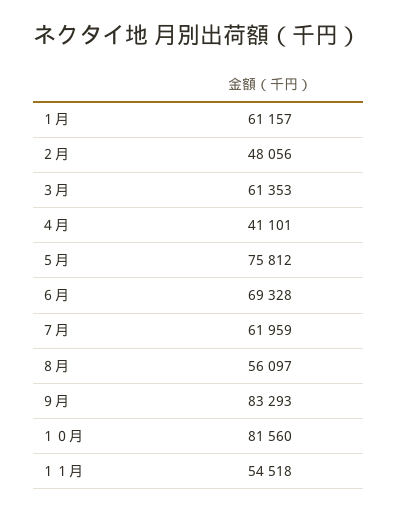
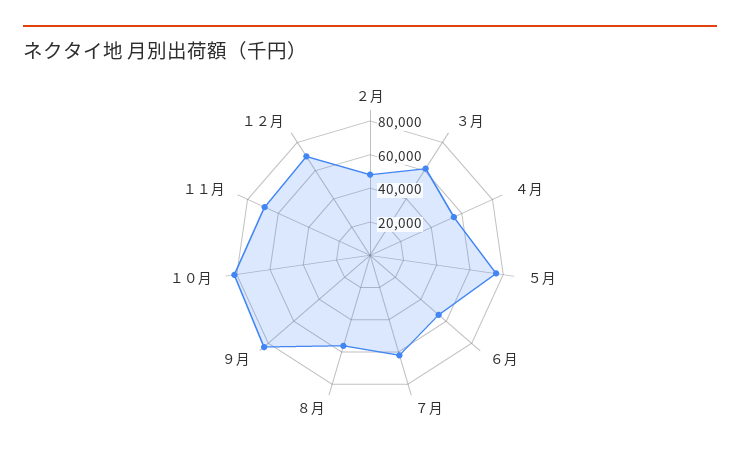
１月: 61157 -> none
４月: 41101 -> 55000
６月: 69328 -> 55000
１１月: 54518 -> 70000
１２月: none -> 70000

